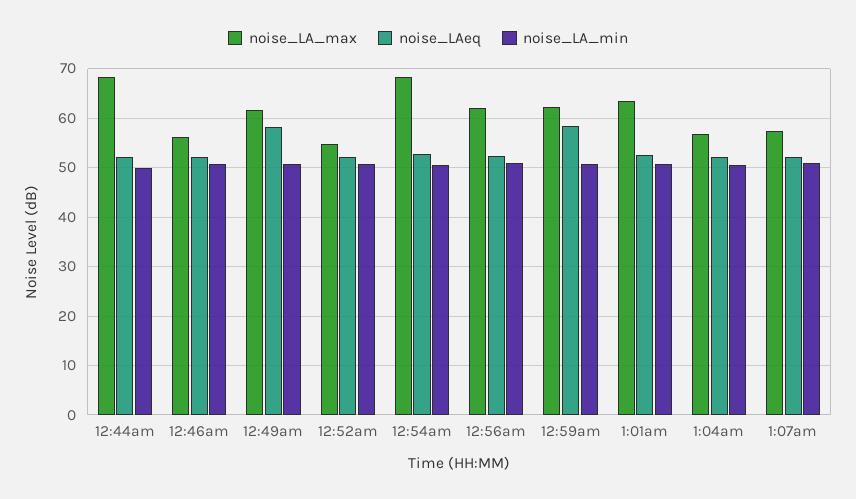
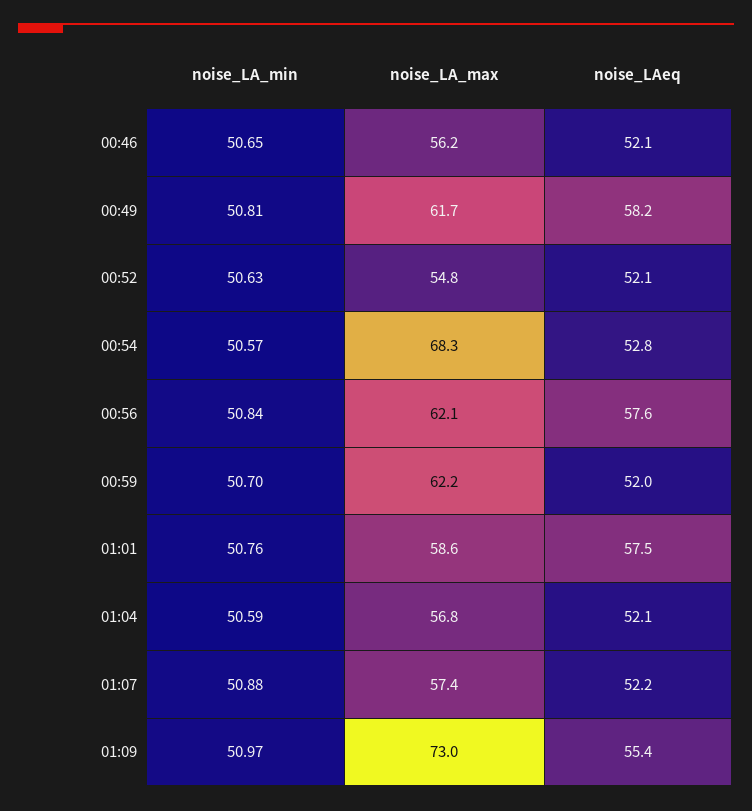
noise_LA_max, 12:44am: 68 -> none
noise_LAeq, 12:44am: 52 -> none
noise_LA_min, 12:44am: 50 -> none
noise_LAeq, 12:56am: 52 -> 57.6
noise_LAeq, 12:59am: 58 -> 52
noise_LA_max, 1:01am: 64 -> 58.6
noise_LAeq, 1:01am: 52 -> 57.5
noise_LA_min, 01:09: none -> 50.97
noise_LA_max, 01:09: none -> 73
noise_LAeq, 01:09: none -> 55.4

